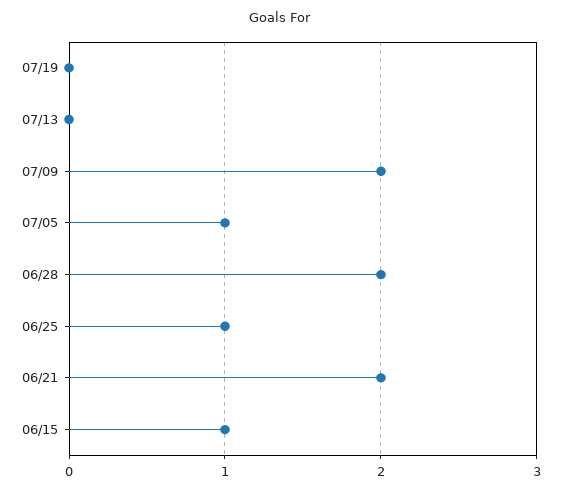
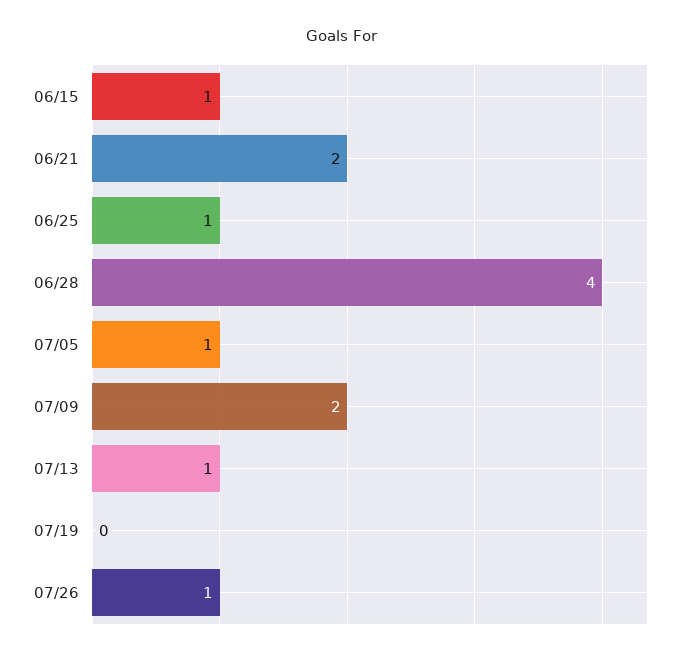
07/13: 0 -> 1
06/28: 2 -> 4
07/26: none -> 1

